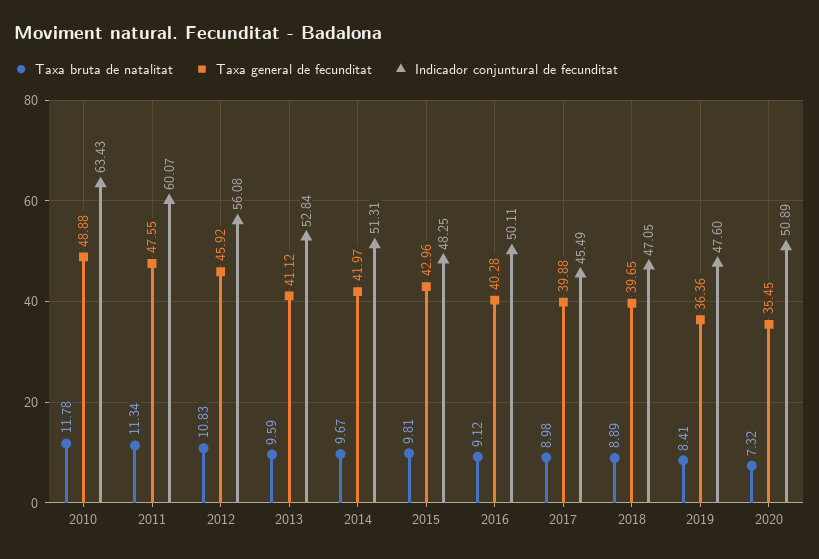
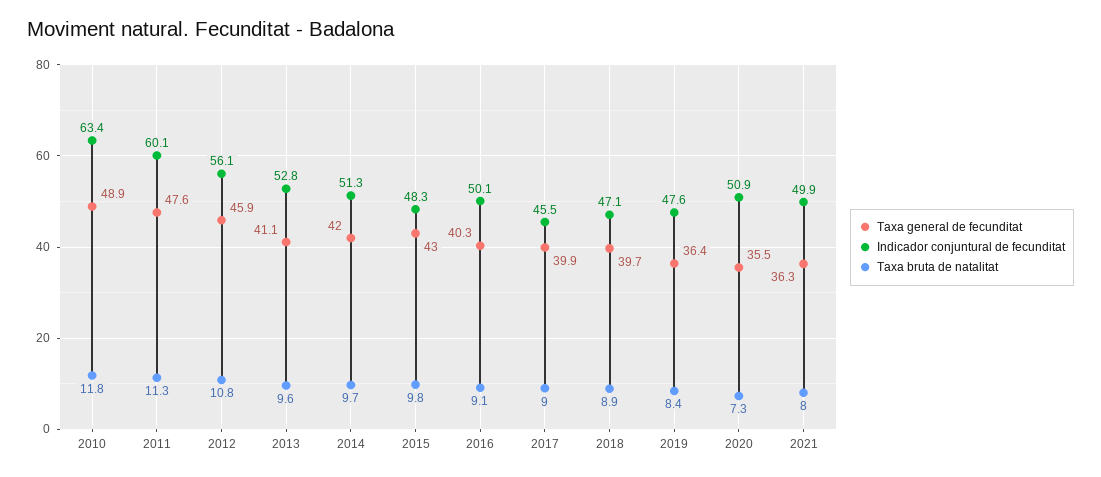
Taxa general de fecunditat, 2021: none -> 36.3
Indicador conjuntural de fecunditat, 2021: none -> 49.9
Taxa bruta de natalitat, 2021: none -> 8

